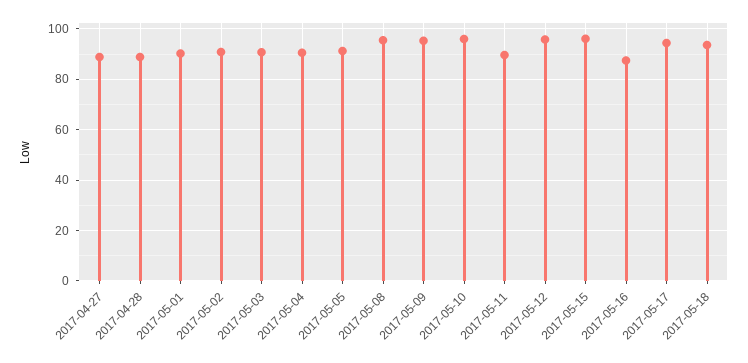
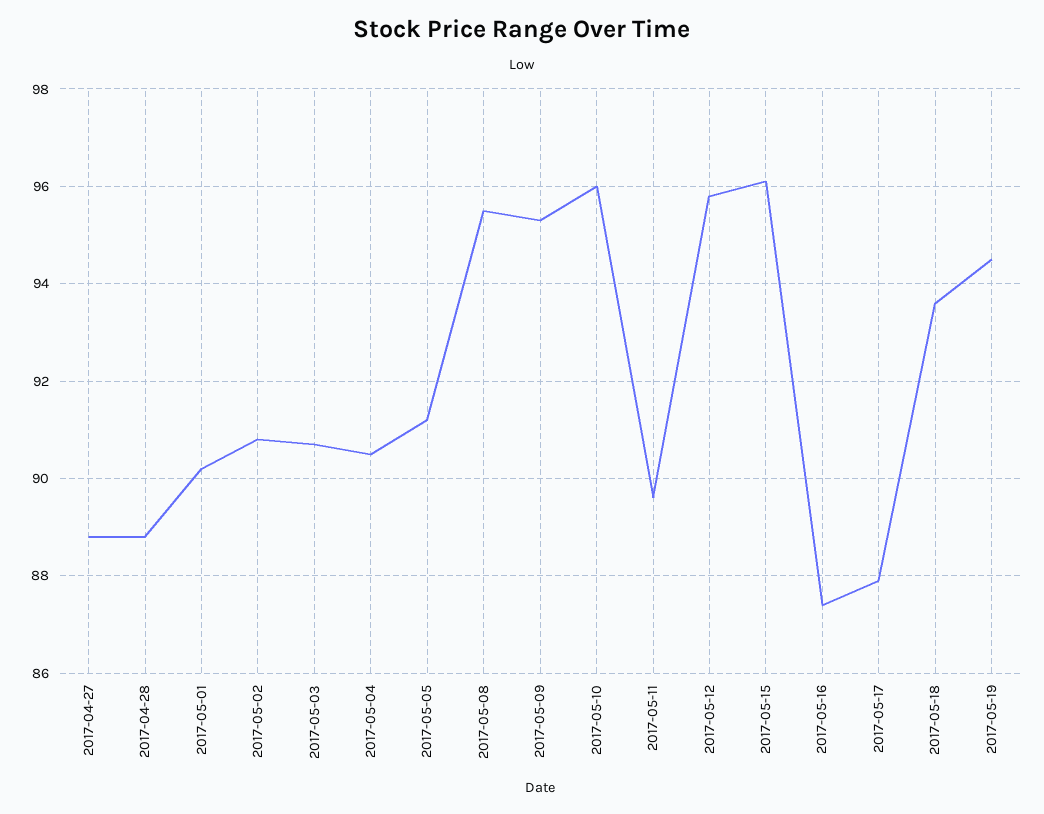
2017-05-17: 95 -> 88
2017-05-19: none -> 94.5

